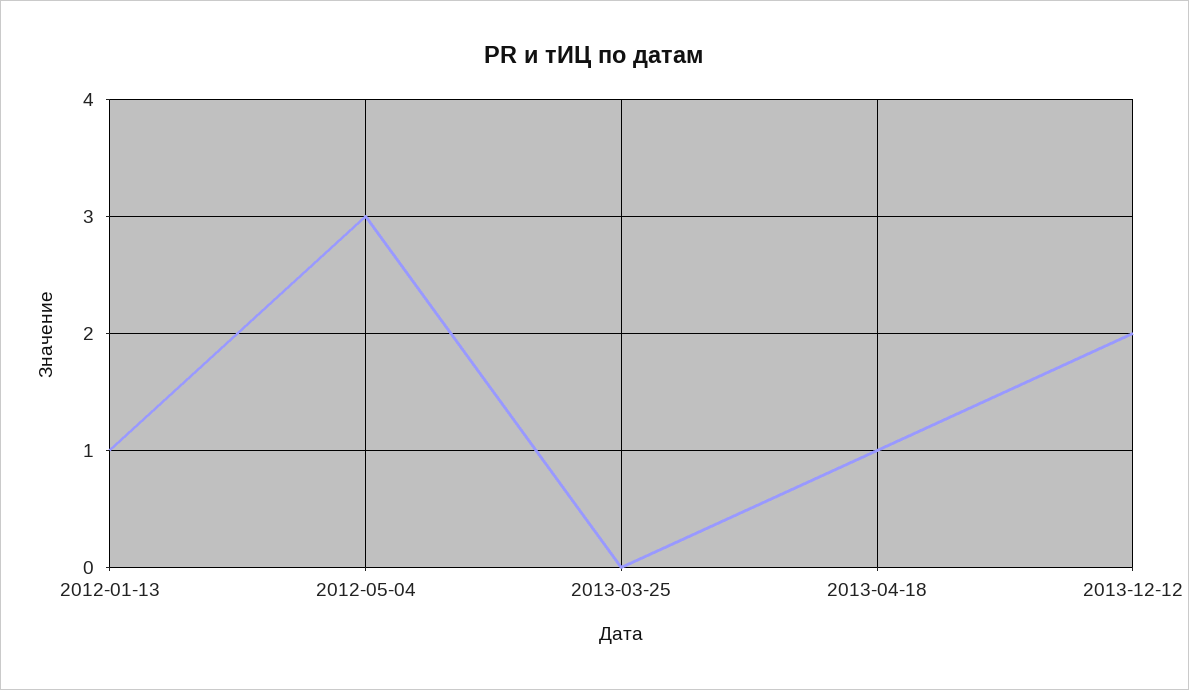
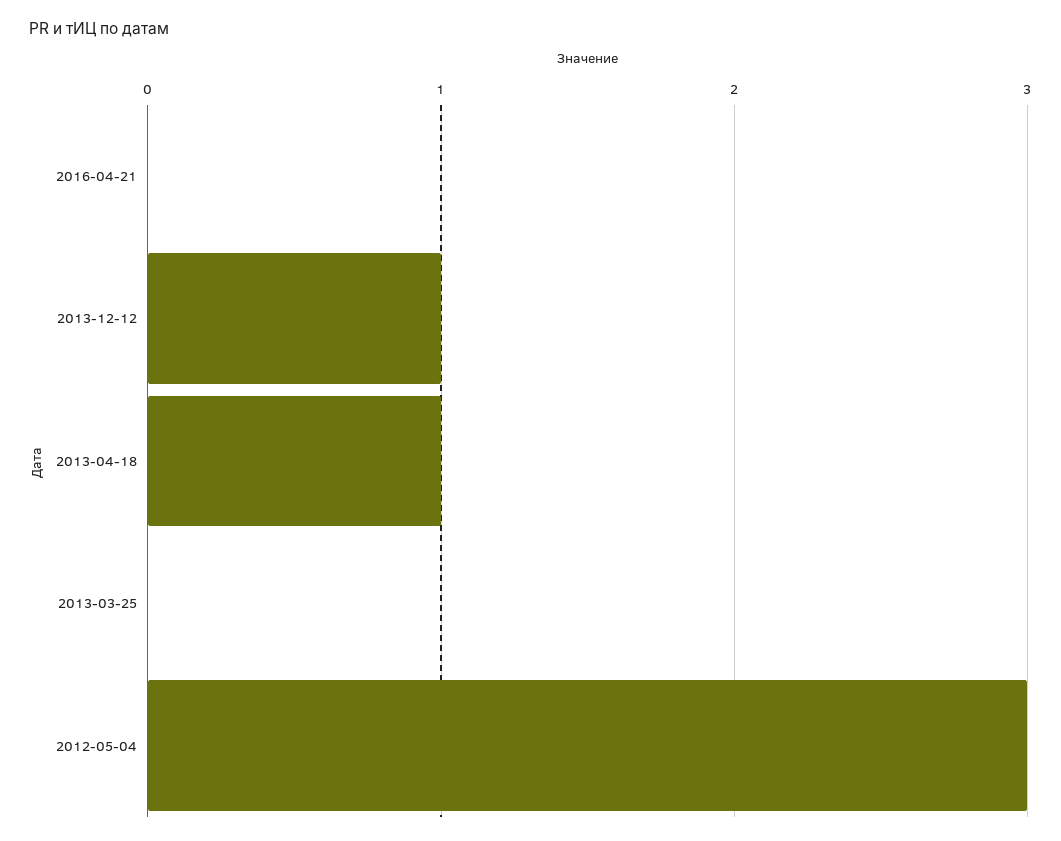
2012-01-13: 1 -> none
2013-12-12: 2 -> 1
2016-04-21: none -> 0

